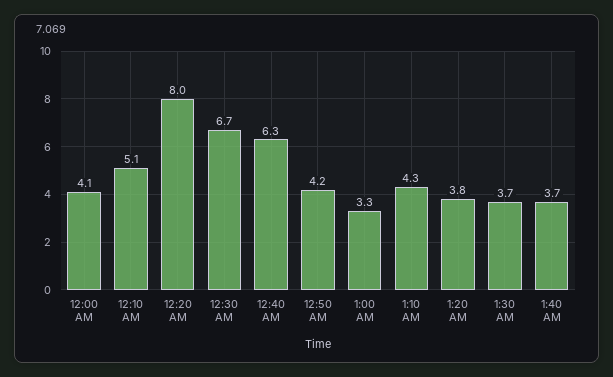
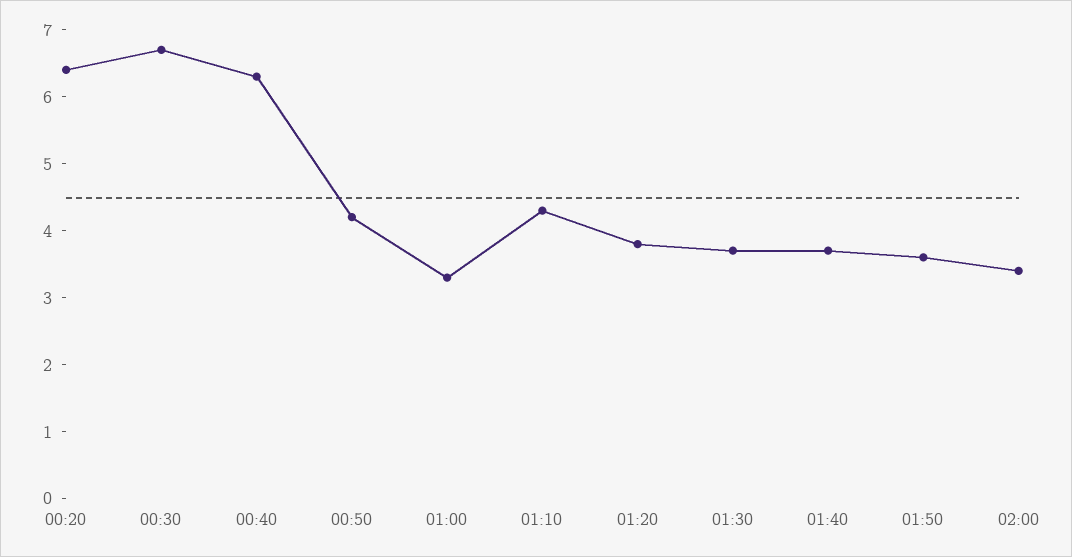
12:00 AM: 4.1 -> none
12:10 AM: 5.1 -> none
12:20 AM: 8 -> 6.5
01:50: none -> 3.5
02:00: none -> 3.5

